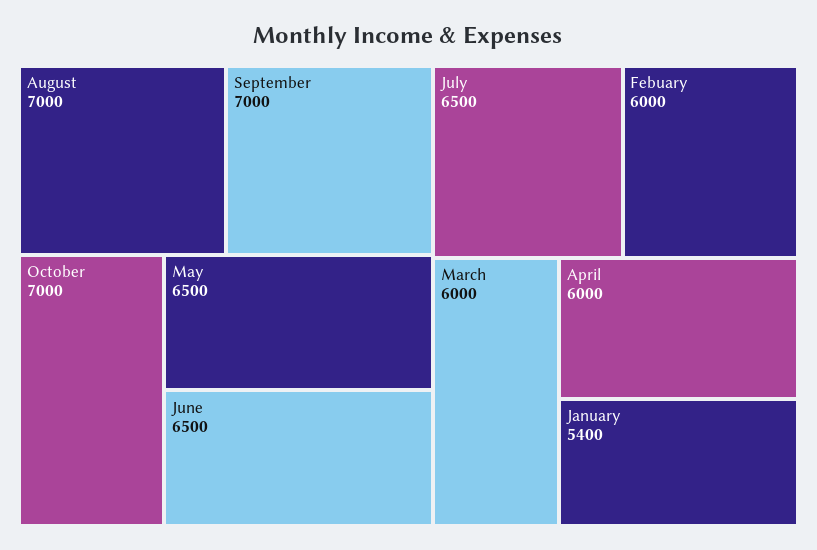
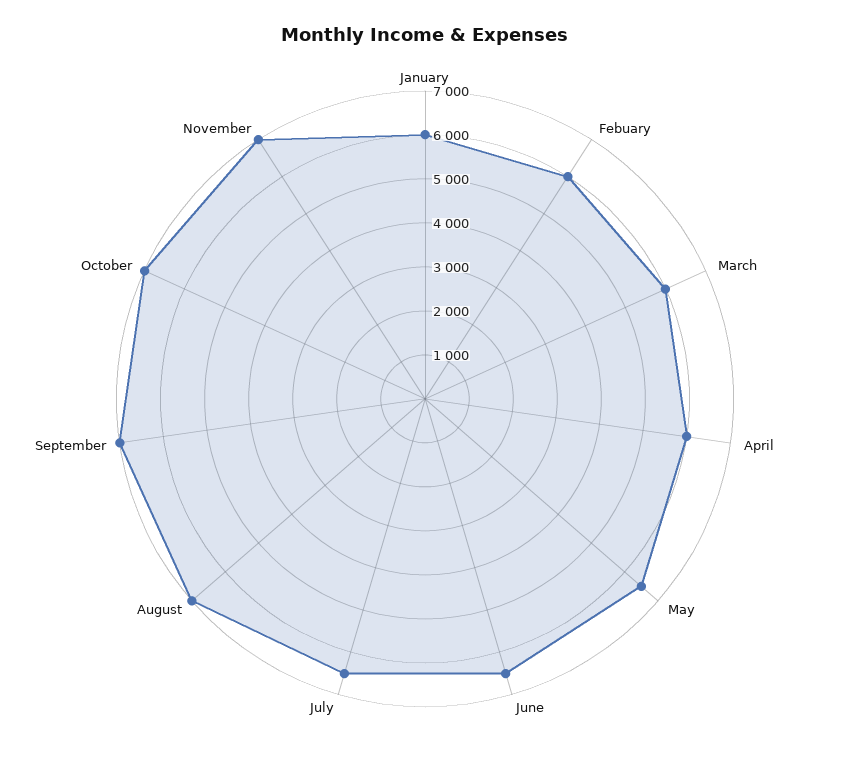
January: 5400 -> 6000
November: none -> 7000

